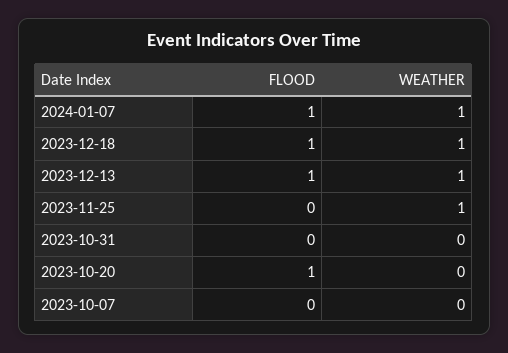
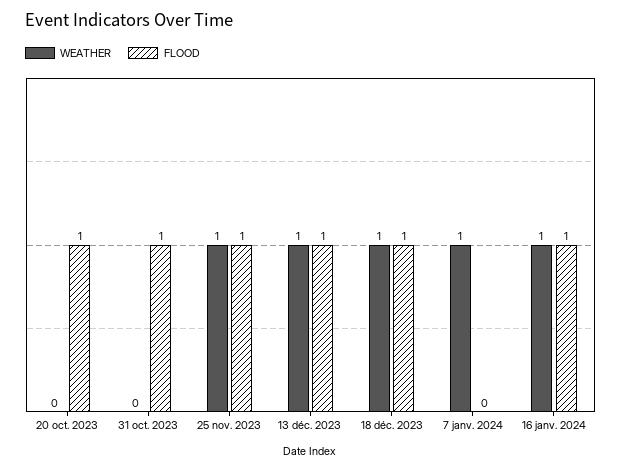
FLOOD, 2024-01-07: 1 -> 0
FLOOD, 2023-11-25: 0 -> 1
FLOOD, 2023-10-31: 0 -> 1
FLOOD, 2023-10-07: 0 -> none
WEATHER, 2023-10-07: 0 -> none
WEATHER, 16 janv. 2024: none -> 1
FLOOD, 16 janv. 2024: none -> 1

